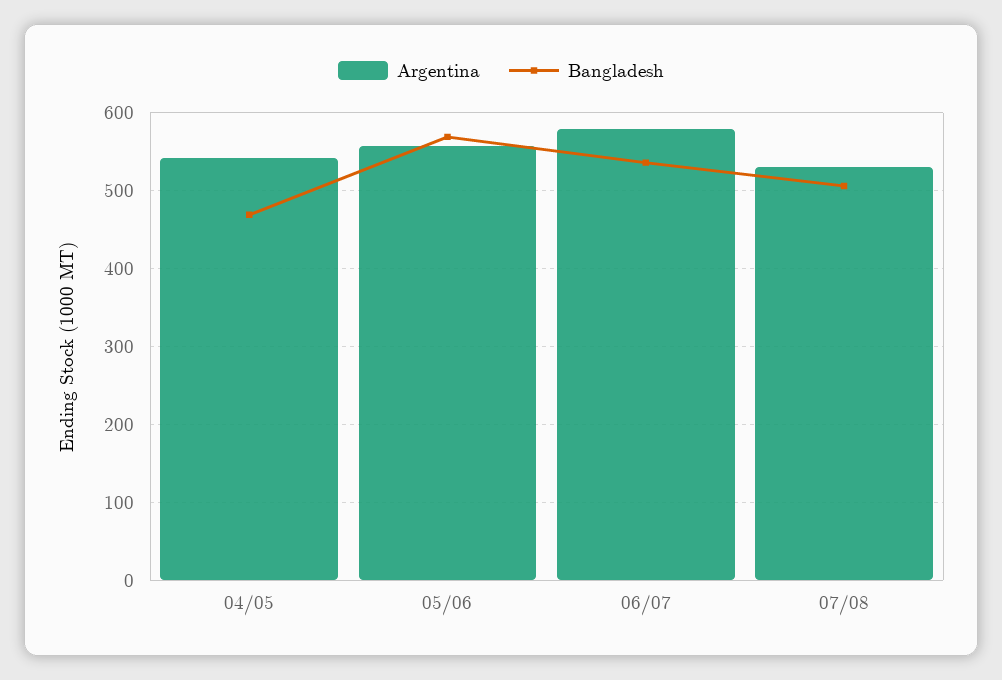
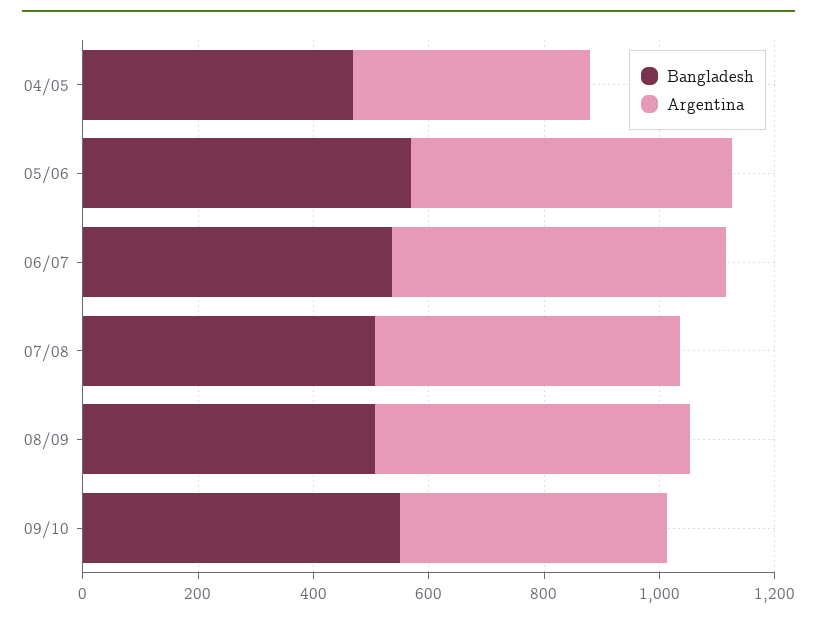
Argentina, 04/05: 540 -> 400
Bangladesh, 08/09: none -> 500
Argentina, 08/09: none -> 550
Bangladesh, 09/10: none -> 550
Argentina, 09/10: none -> 450

